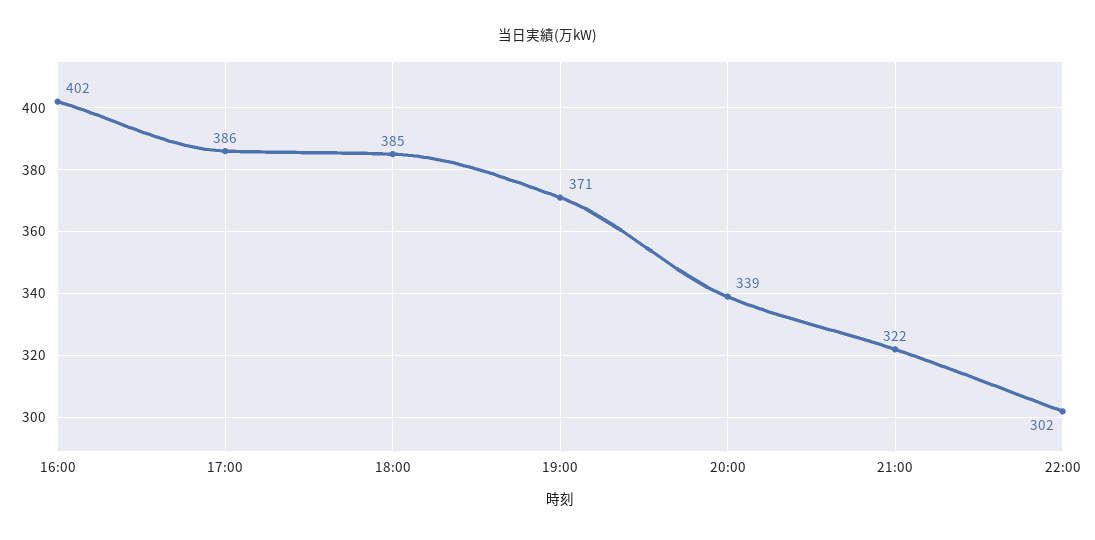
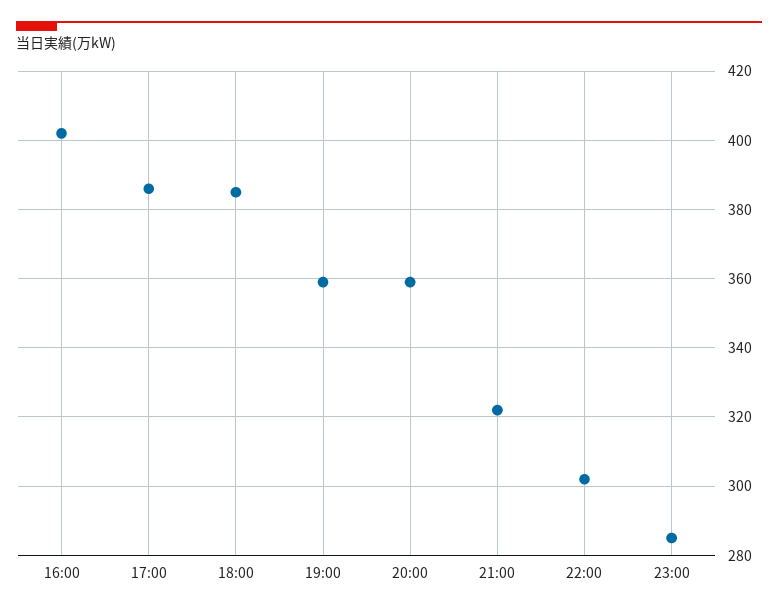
19:00: 371 -> 360
20:00: 339 -> 360
23:00: none -> 285

